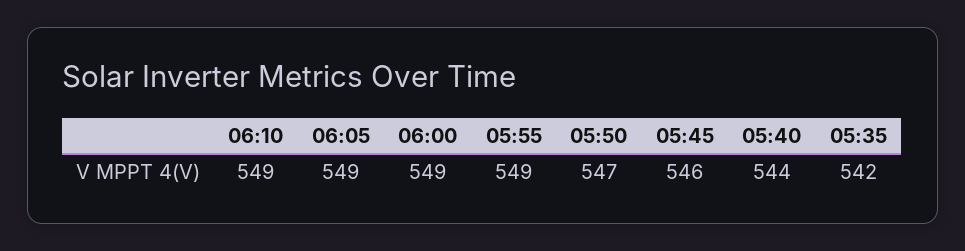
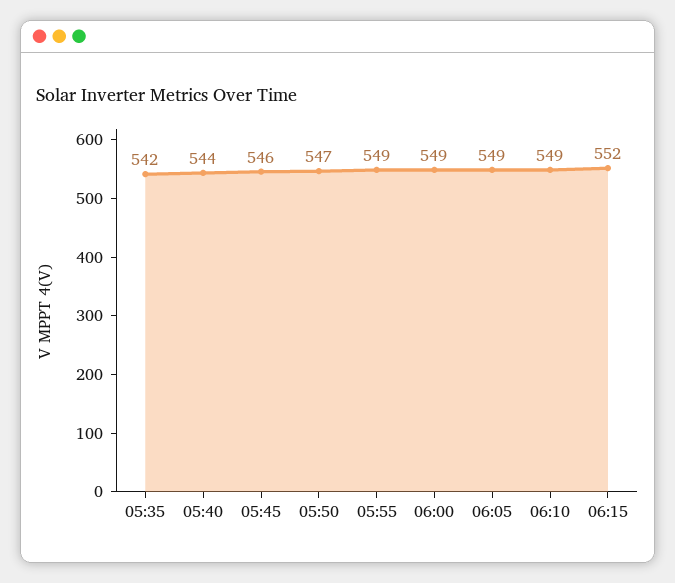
06:15: none -> 552

